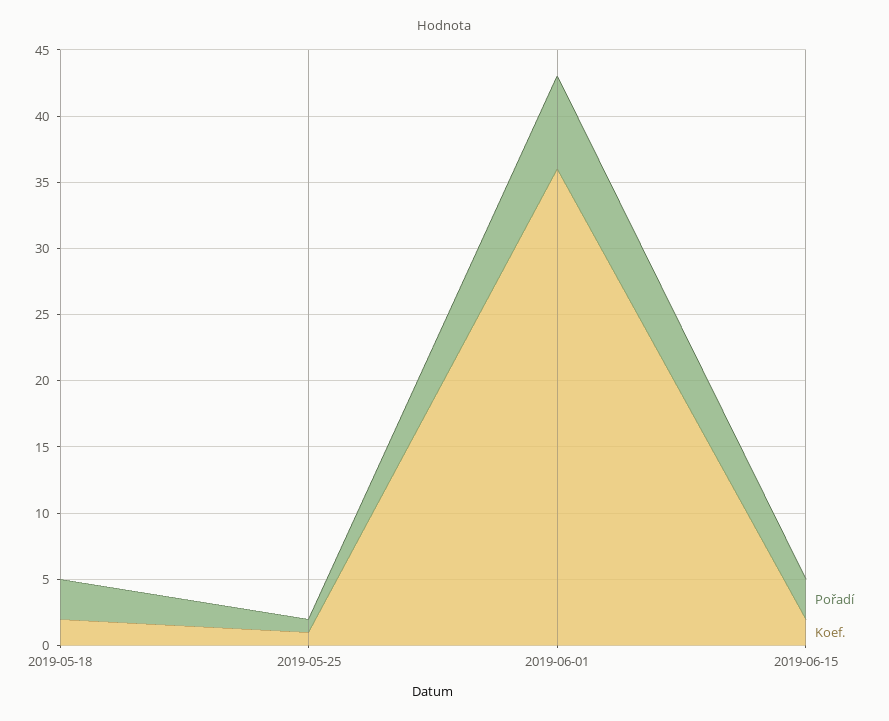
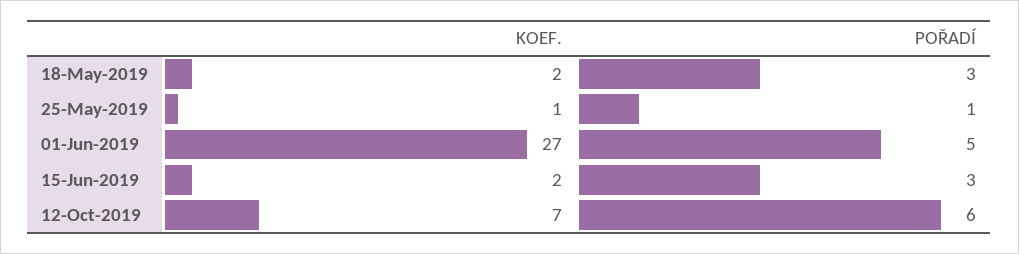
Pořadí, 2019-06-01: 7 -> 5
Koef., 2019-06-01: 36 -> 27
Koef., 12-Oct-2019: none -> 7
Pořadí, 12-Oct-2019: none -> 6

